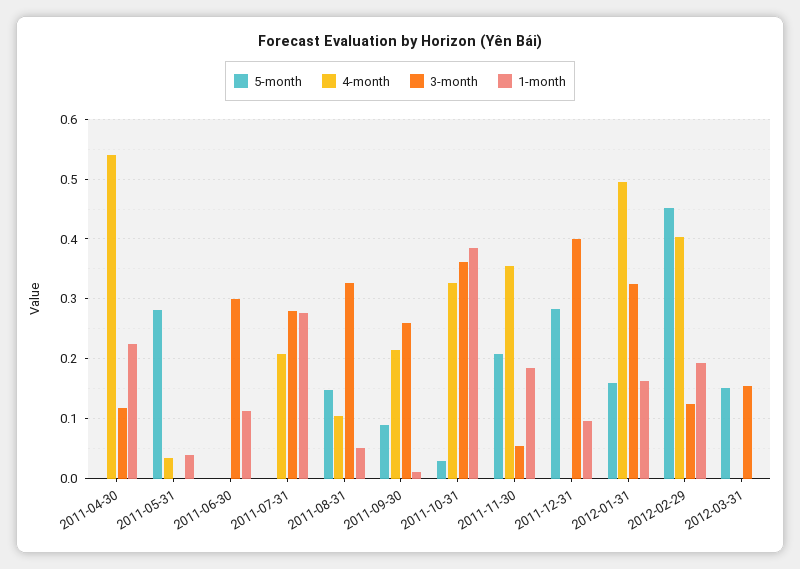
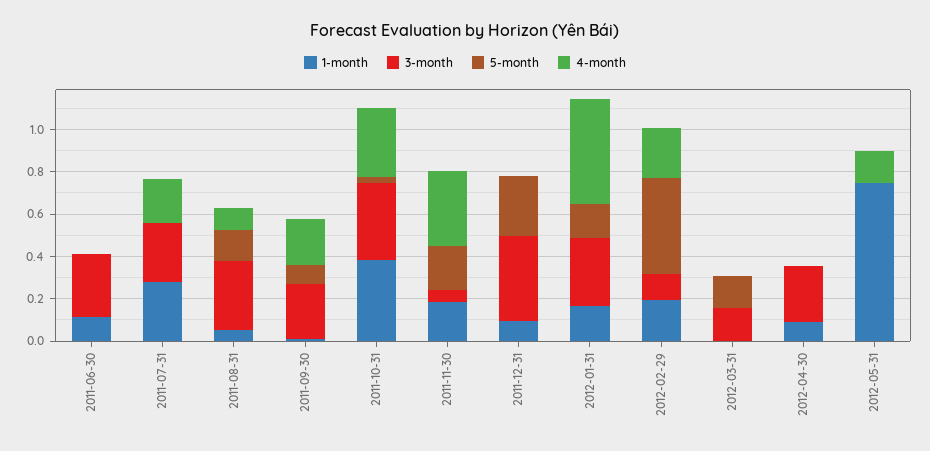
5-month, 2011-04-30: 0 -> none
4-month, 2011-04-30: 0.54 -> none
3-month, 2011-04-30: 0.12 -> none
1-month, 2011-04-30: 0.22 -> none
5-month, 2011-05-31: 0.28 -> none
4-month, 2011-05-31: 0.04 -> none
3-month, 2011-05-31: 0 -> none
1-month, 2011-05-31: 0.04 -> none
4-month, 2012-02-29: 0.4 -> 0.25
1-month, 2012-04-30: none -> 0.1
3-month, 2012-04-30: none -> 0.25
5-month, 2012-04-30: none -> 0
4-month, 2012-04-30: none -> 0
1-month, 2012-05-31: none -> 0.75
3-month, 2012-05-31: none -> 0
5-month, 2012-05-31: none -> 0
4-month, 2012-05-31: none -> 0.15

